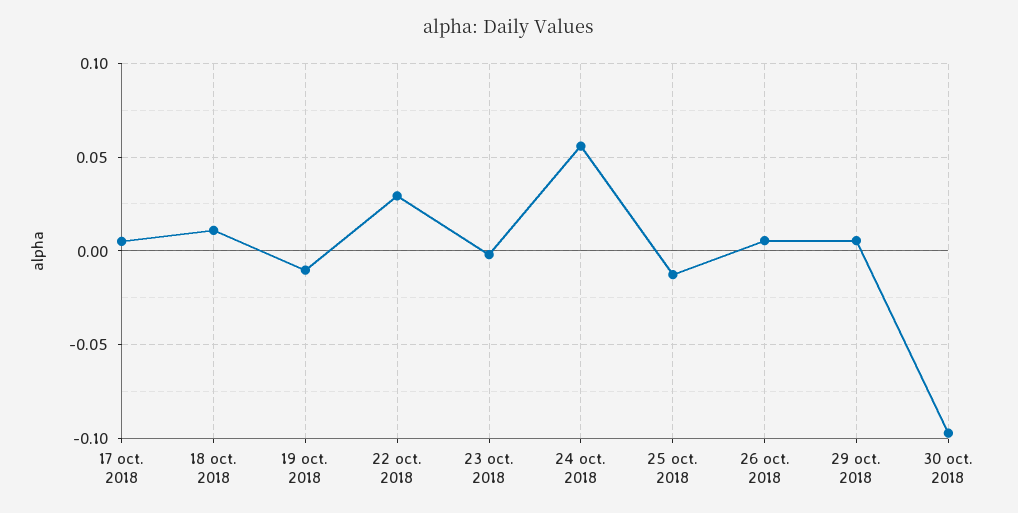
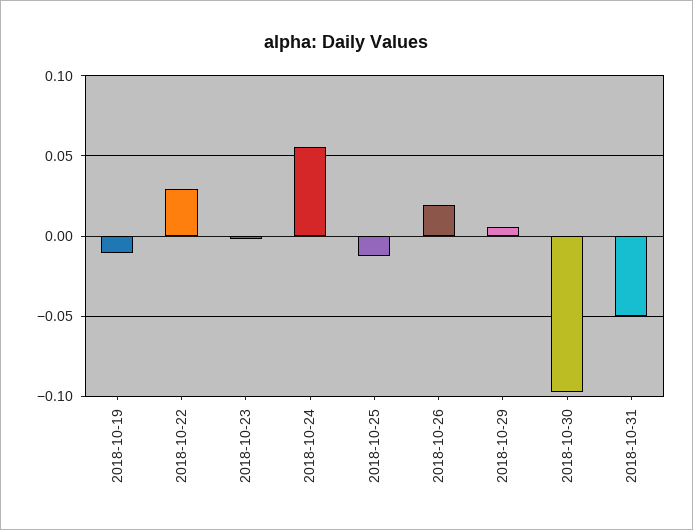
17 oct. 2018: 0.005 -> none
18 oct. 2018: 0.01 -> none
26 oct. 2018: 0.005 -> 0.02
2018-10-31: none -> -0.05

